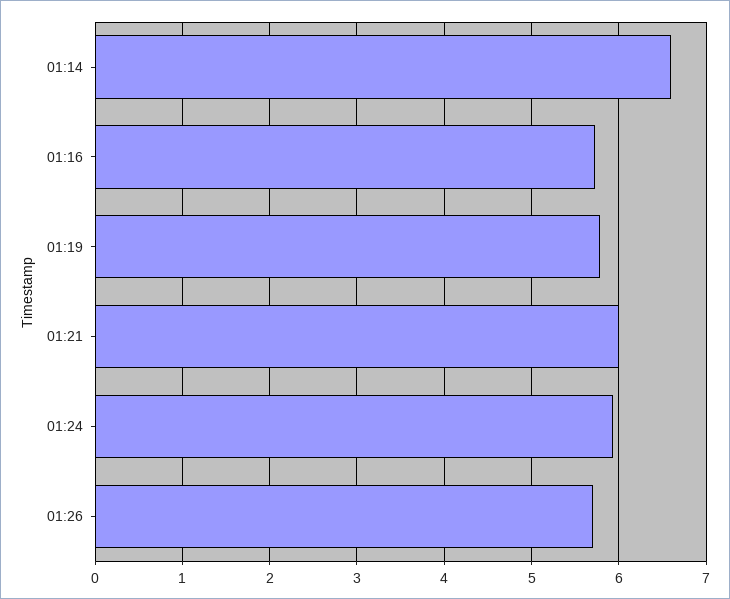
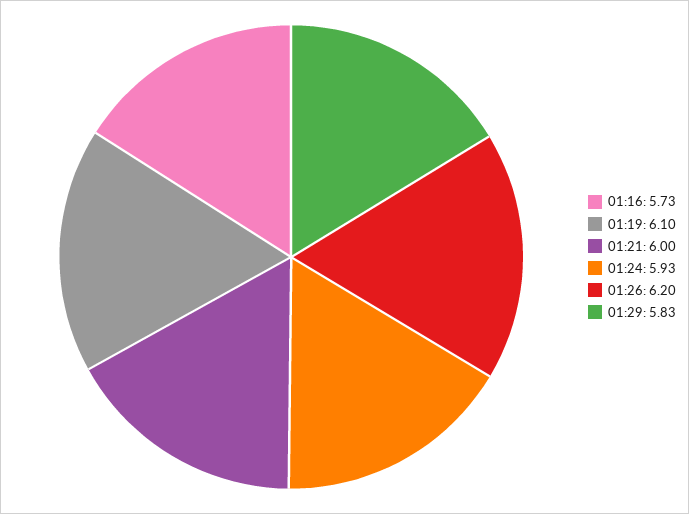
01:14: 6.6 -> none
01:19: 5.8 -> 6.1
01:26: 5.7 -> 6.2
01:29: none -> 5.83

